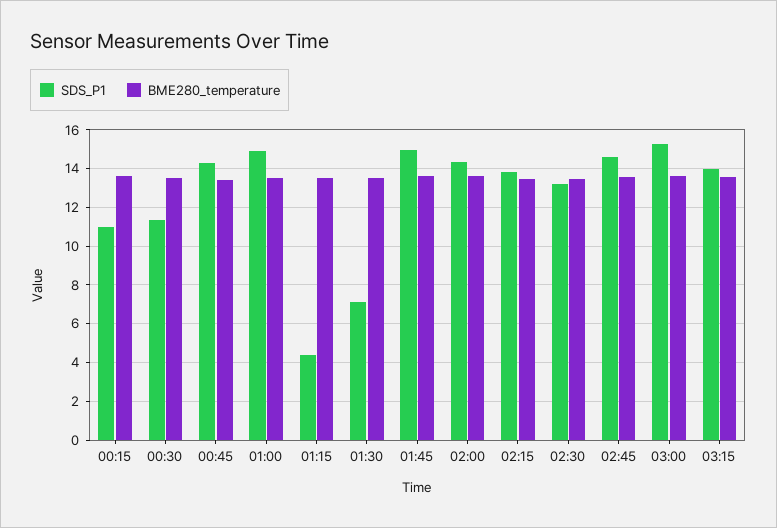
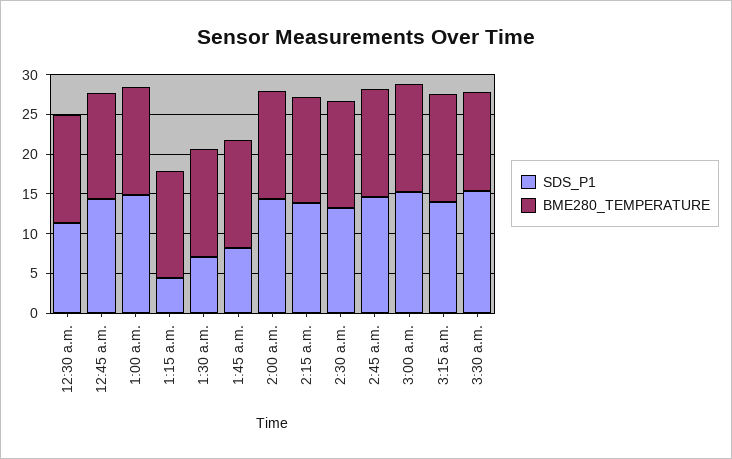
SDS_P1, 00:15: 11 -> none
BME280_temperature, 00:15: 13.5 -> none
SDS_P1, 01:45: 15 -> 7.5
SDS_P1, 3:30 a.m.: none -> 15
BME280_temperature, 3:30 a.m.: none -> 12.5

